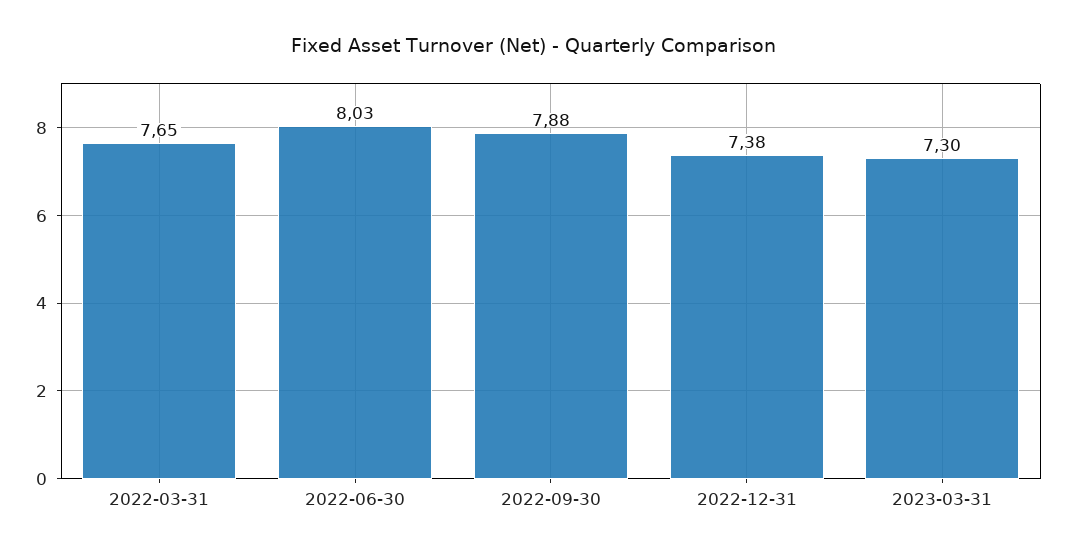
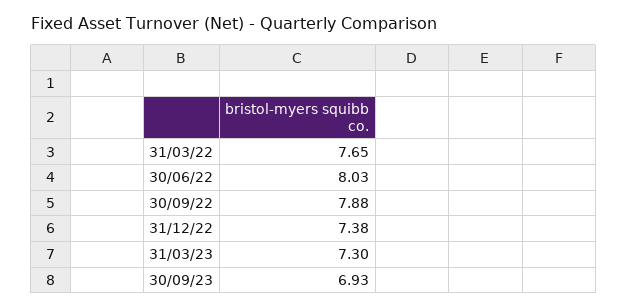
30/09/23: none -> 6.93

